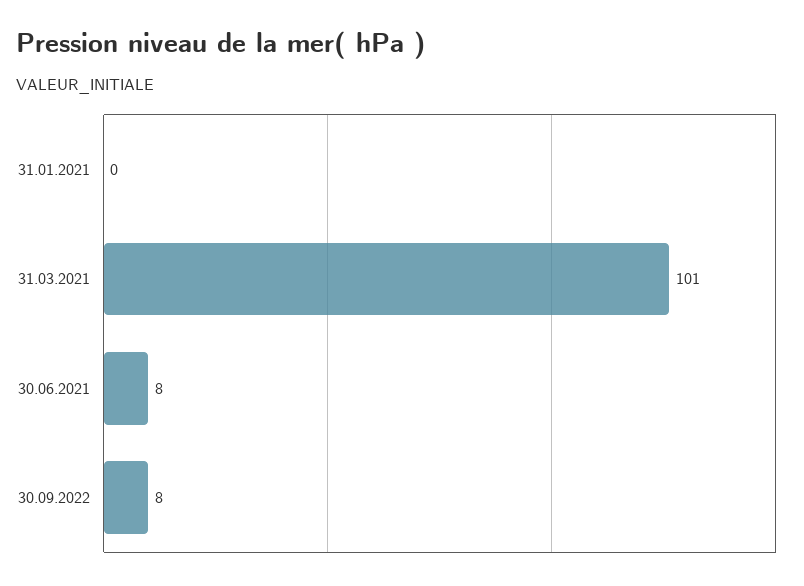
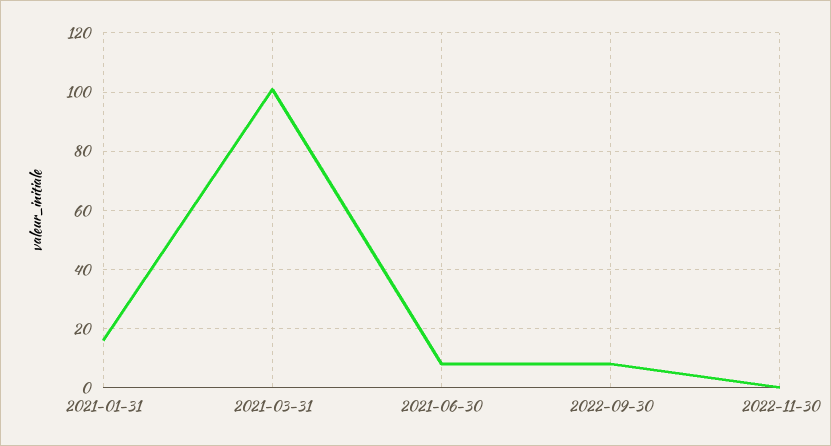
31.01.2021: 0 -> 15
2022-11-30: none -> 0

